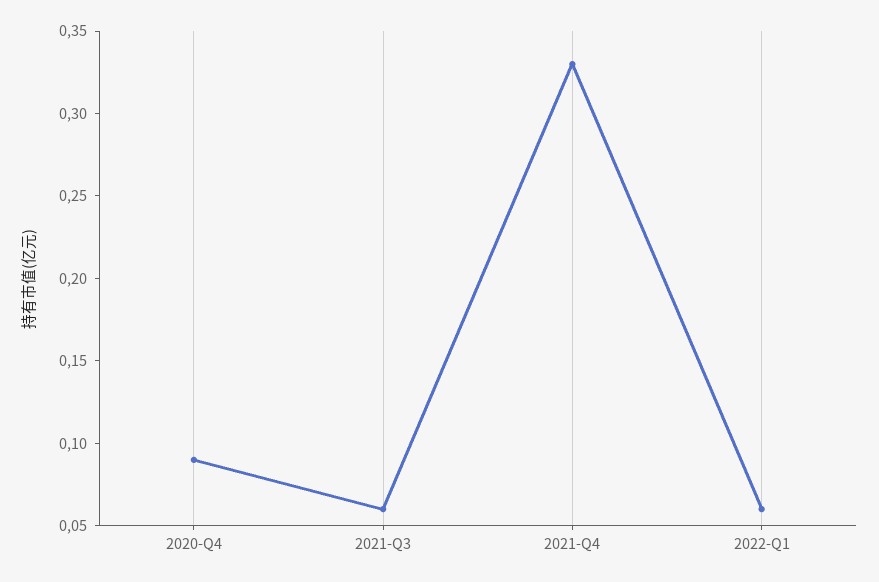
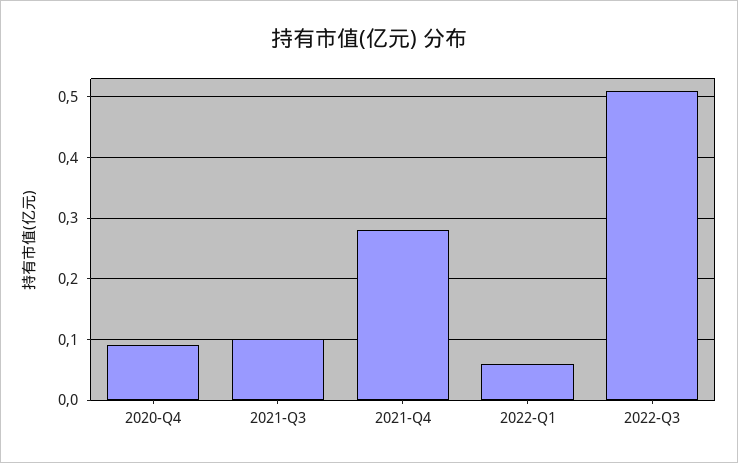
2021-Q3: 0.06 -> 0.1
2021-Q4: 0.33 -> 0.28
2022-Q3: none -> 0.51

